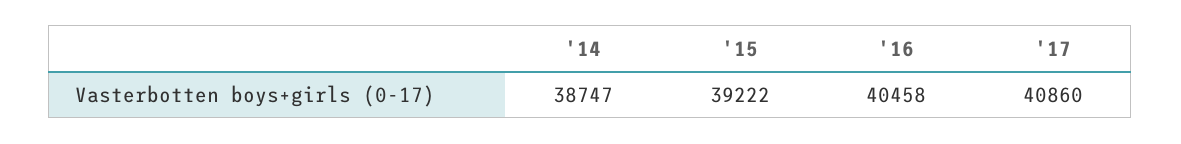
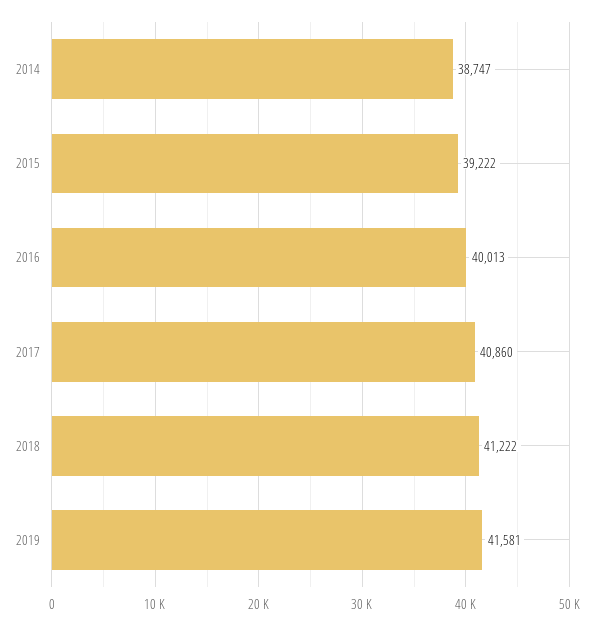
'16: 40458 -> 40013
2018: none -> 41222
2019: none -> 41581

